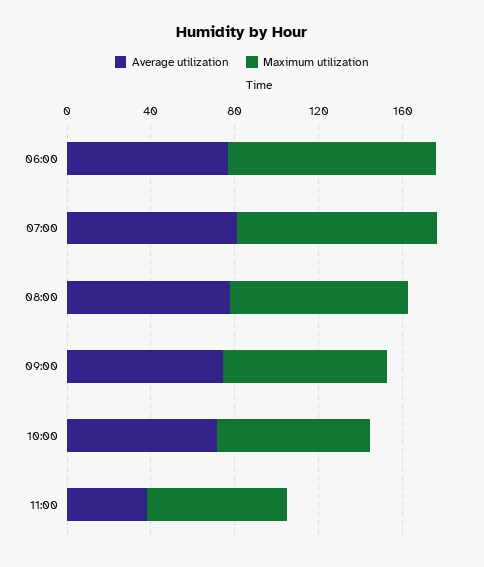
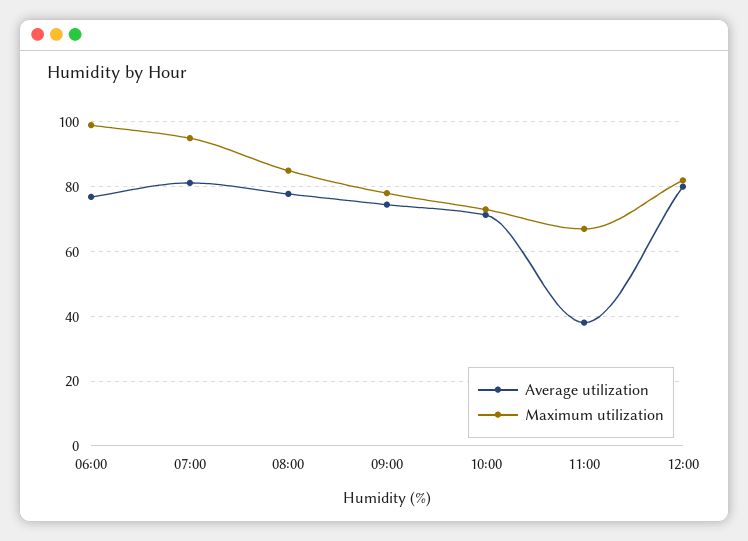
Average utilization, 12:00: none -> 80
Maximum utilization, 12:00: none -> 82

